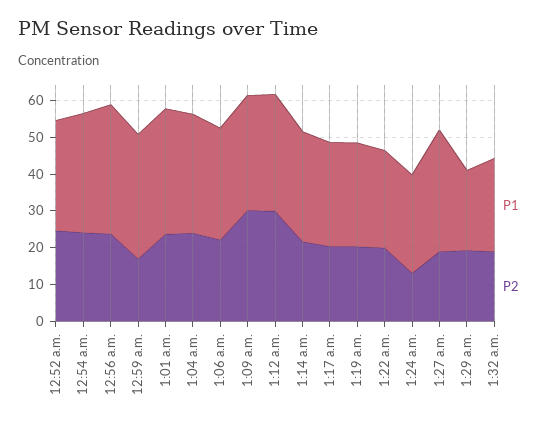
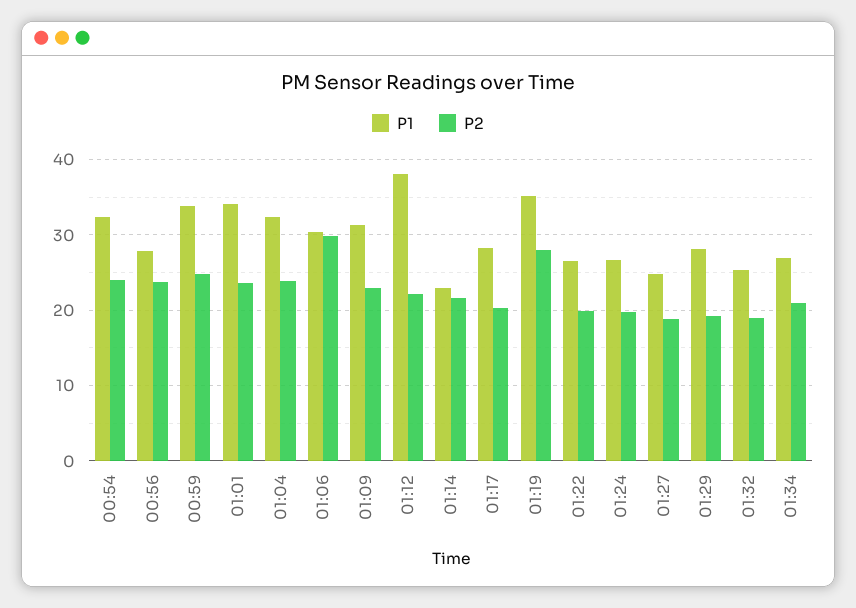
P1, 12:52 a.m.: 30 -> none
P2, 12:52 a.m.: 25 -> none
P1, 12:56 a.m.: 35 -> 28
P2, 12:59 a.m.: 17.5 -> 25
P2, 1:06 a.m.: 22.5 -> 30
P2, 1:09 a.m.: 30 -> 23
P1, 1:12 a.m.: 32.5 -> 38
P2, 1:12 a.m.: 30 -> 22
P1, 1:14 a.m.: 30 -> 23
P1, 1:19 a.m.: 27.5 -> 35
P2, 1:19 a.m.: 20 -> 28
P2, 1:24 a.m.: 12.5 -> 20
P1, 1:27 a.m.: 32.5 -> 25
P1, 1:29 a.m.: 22.5 -> 28
P1, 01:34: none -> 27
P2, 01:34: none -> 21

